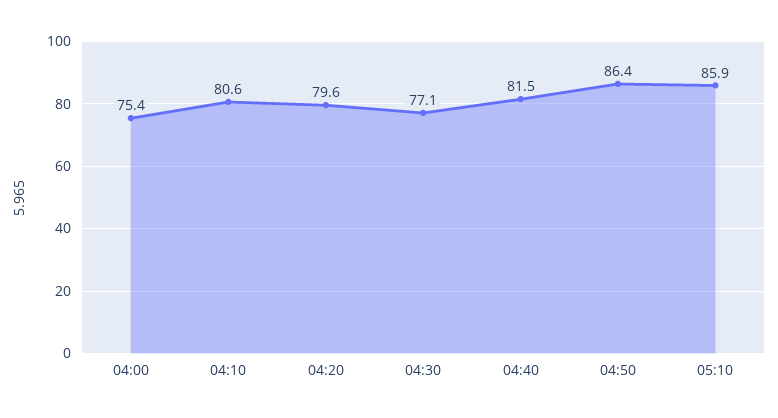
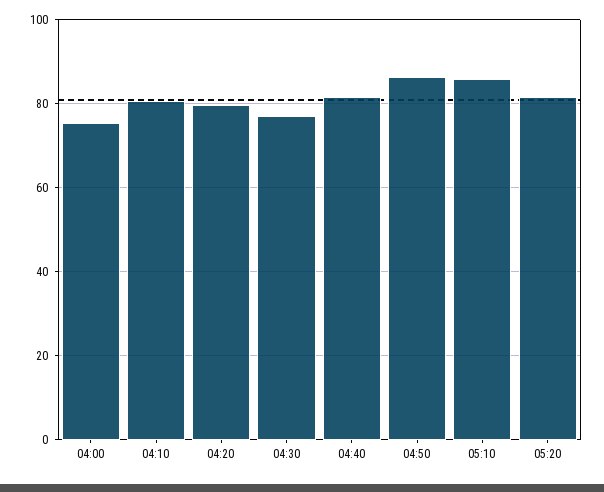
05:20: none -> 82

